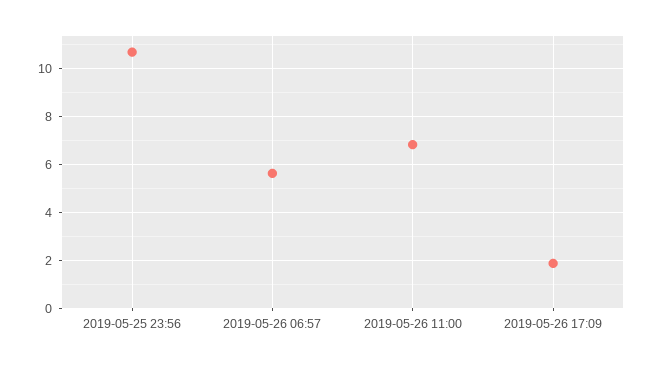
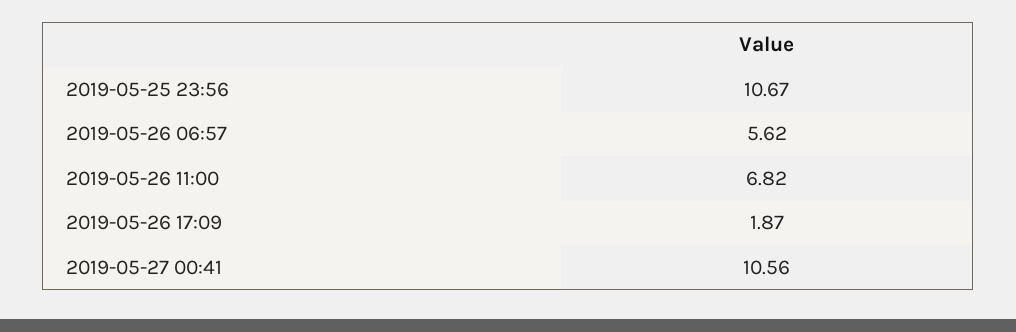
2019-05-27 00:41: none -> 10.56

